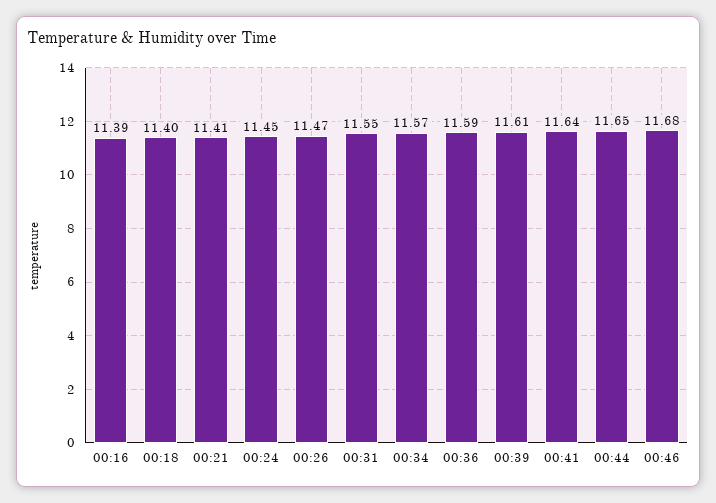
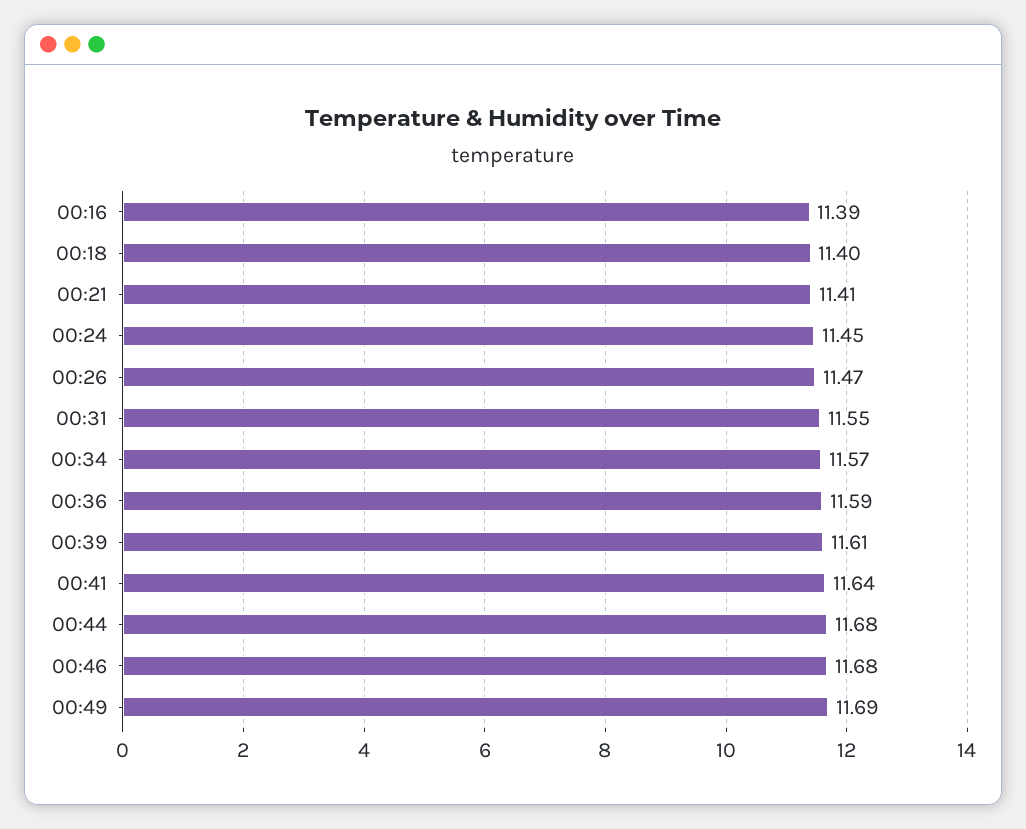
00:44: 11.65 -> 11.68
00:49: none -> 11.69

